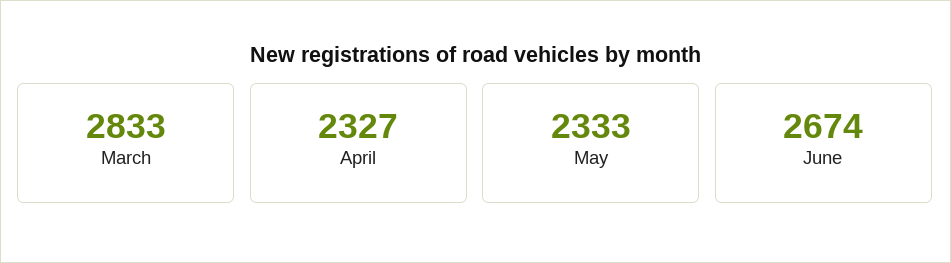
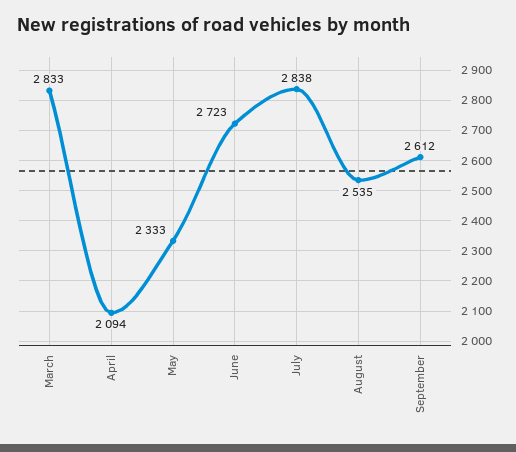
April: 2327 -> 2094
June: 2674 -> 2723
July: none -> 2838
August: none -> 2535
September: none -> 2612

